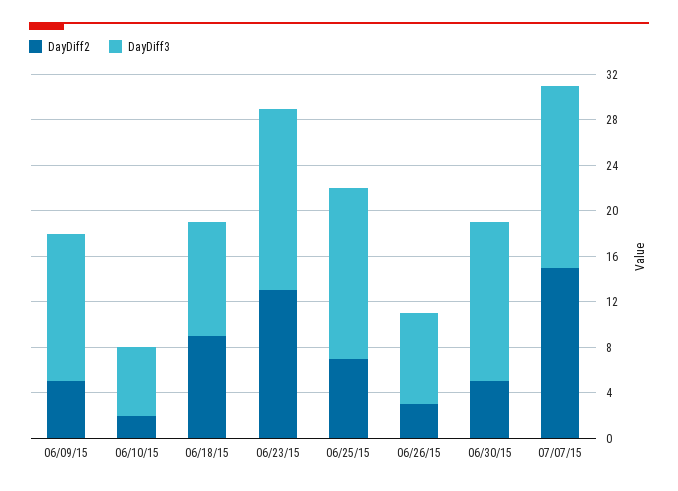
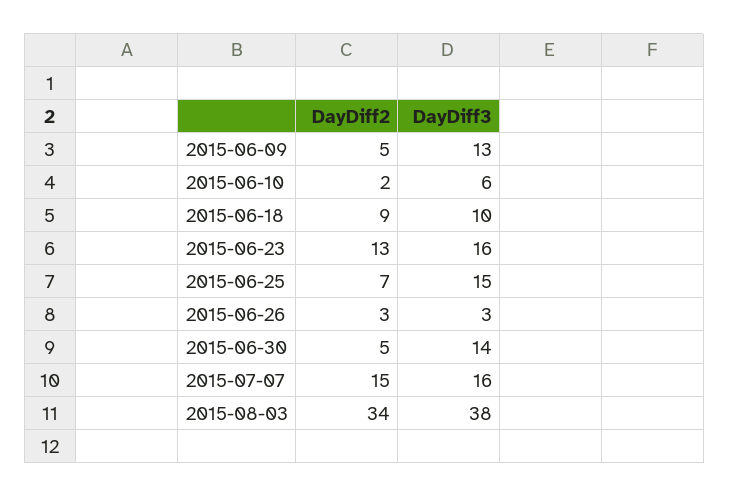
DayDiff3, 06/26/15: 8 -> 3
DayDiff2, 2015-08-03: none -> 34
DayDiff3, 2015-08-03: none -> 38

